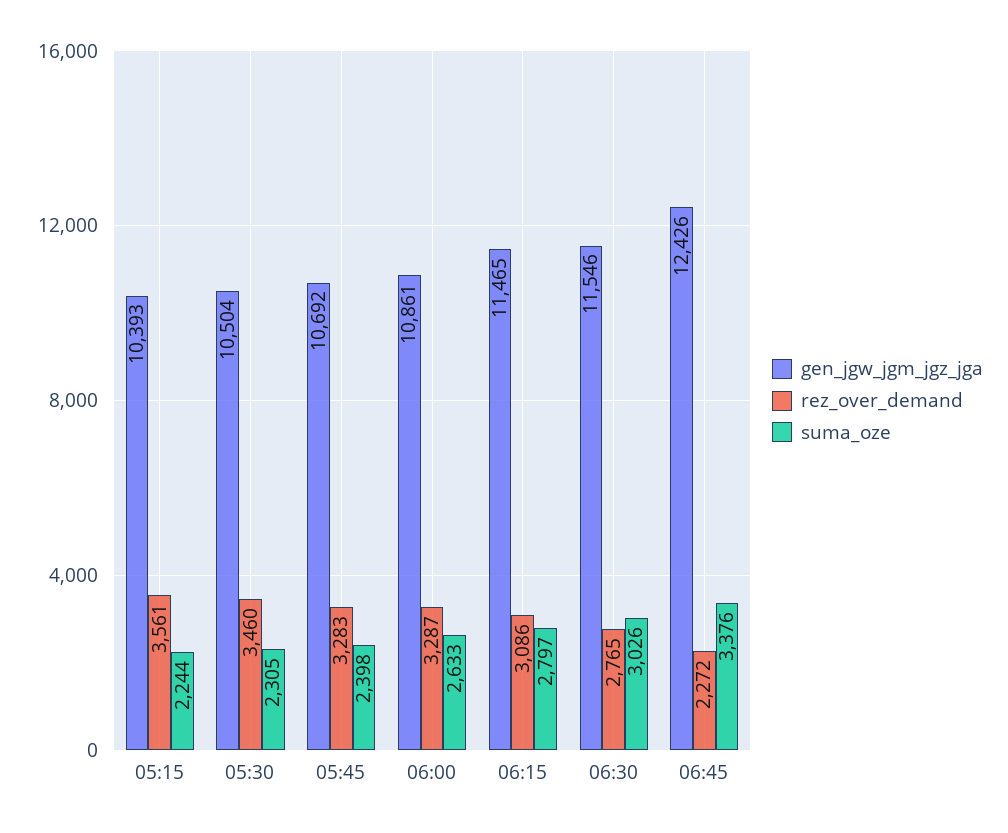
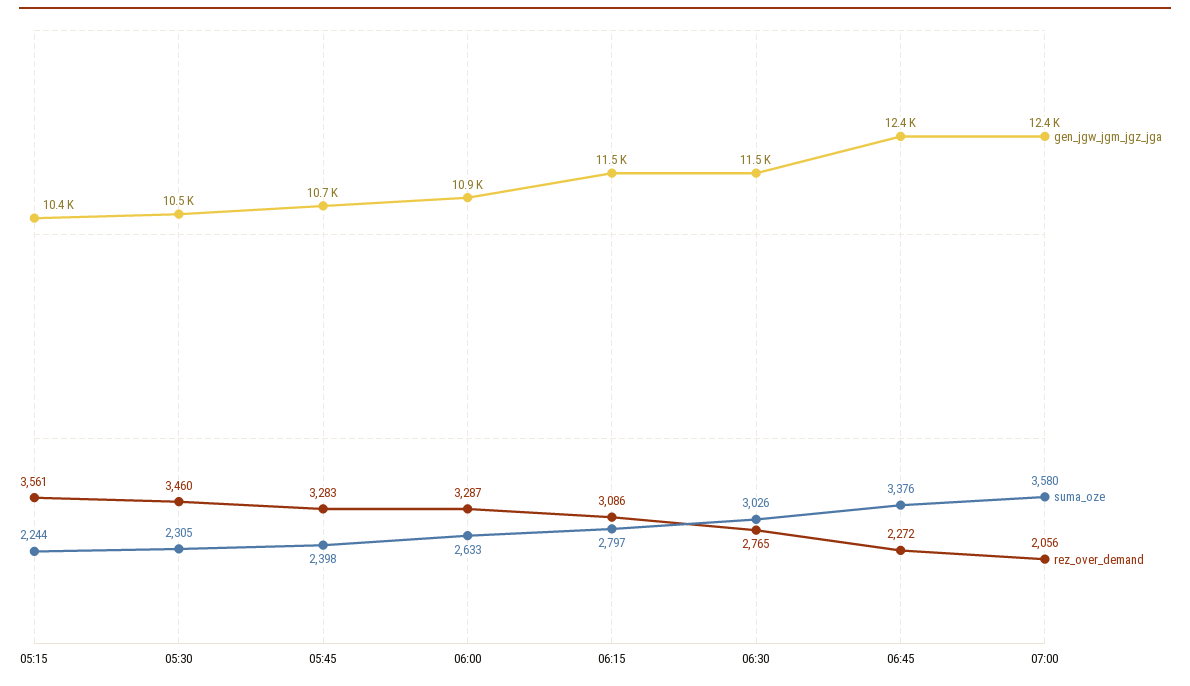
gen_jgw_jgm_jgz_jga, 07:00: none -> 12400
suma_oze, 07:00: none -> 3580
rez_over_demand, 07:00: none -> 2056

